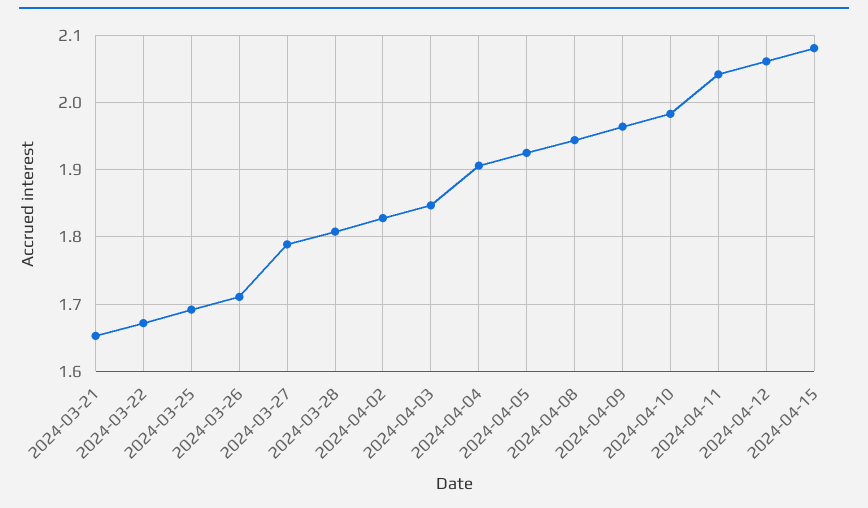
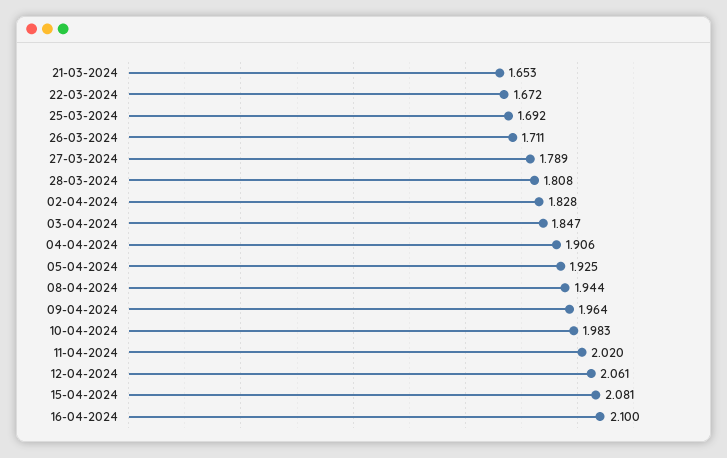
2024-04-11: 2.04 -> 2.02
16-04-2024: none -> 2.1

